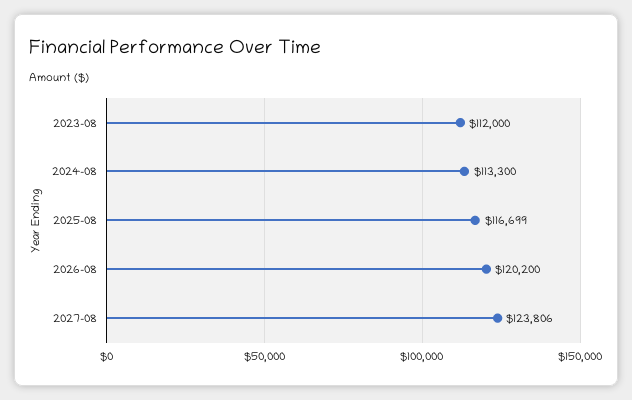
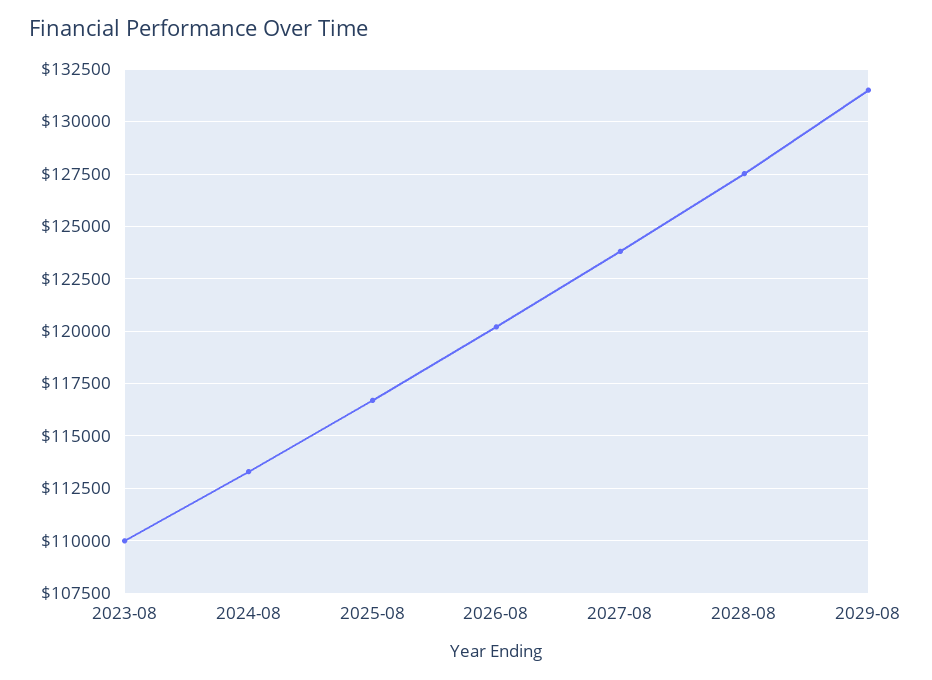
2023-08: 112000 -> 110000
2028-08: none -> 127500
2029-08: none -> 131500

